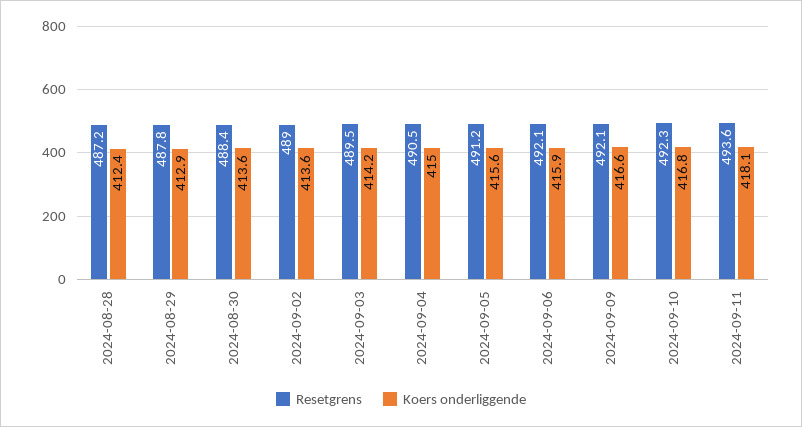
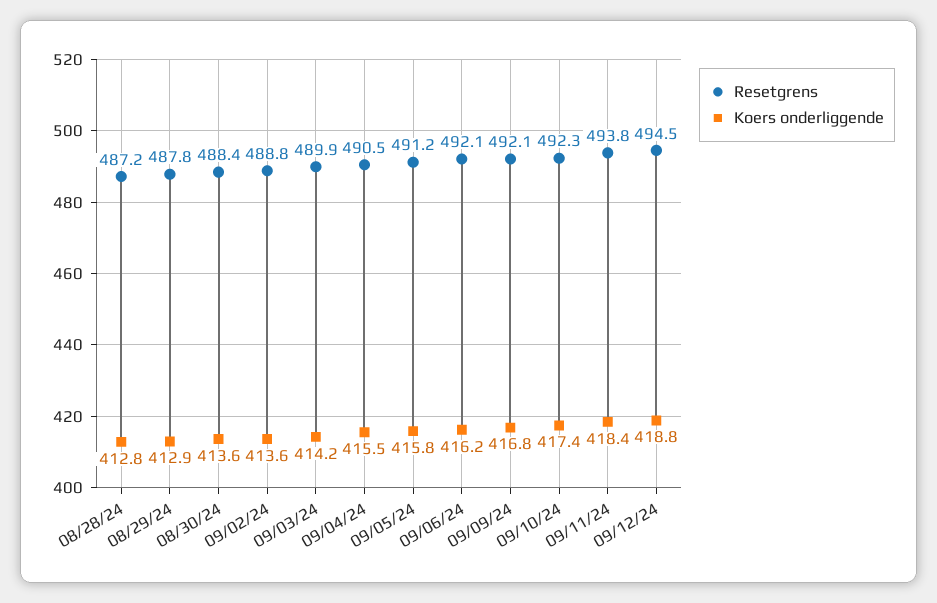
Koers onderliggende, 2024-08-28: 412.4 -> 412.8
Resetgrens, 2024-09-02: 489 -> 488.8
Resetgrens, 2024-09-03: 489.5 -> 489.9
Koers onderliggende, 2024-09-04: 415 -> 415.5
Koers onderliggende, 2024-09-05: 415.6 -> 415.8
Koers onderliggende, 2024-09-06: 415.9 -> 416.2
Koers onderliggende, 2024-09-09: 416.6 -> 416.8
Koers onderliggende, 2024-09-10: 416.8 -> 417.4
Resetgrens, 2024-09-11: 493.6 -> 493.8
Koers onderliggende, 2024-09-11: 418.1 -> 418.4
Resetgrens, 09/12/24: none -> 494.5
Koers onderliggende, 09/12/24: none -> 418.8

